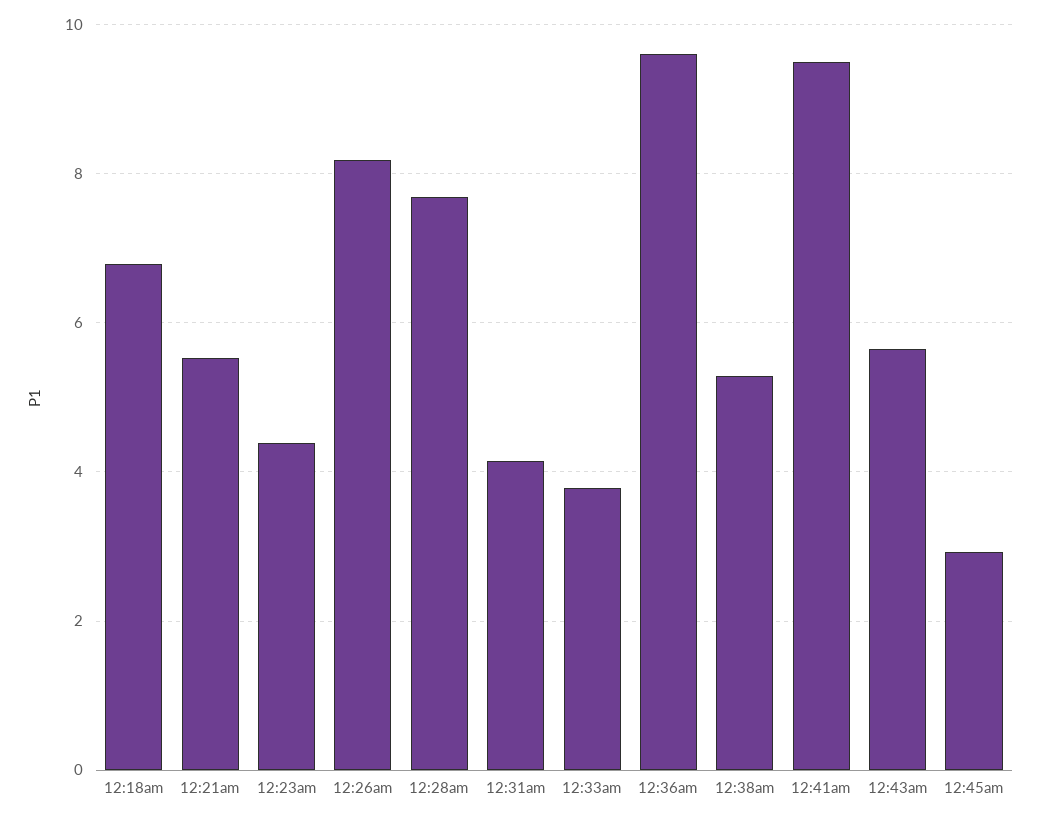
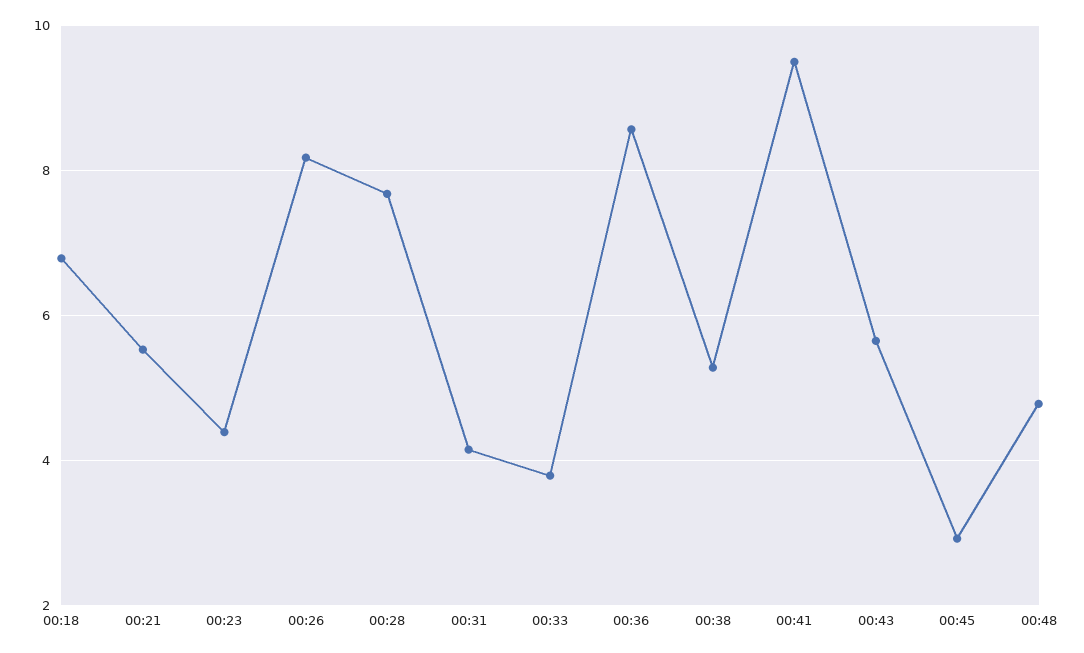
12:36am: 9.6 -> 8.6
00:48: none -> 4.8

